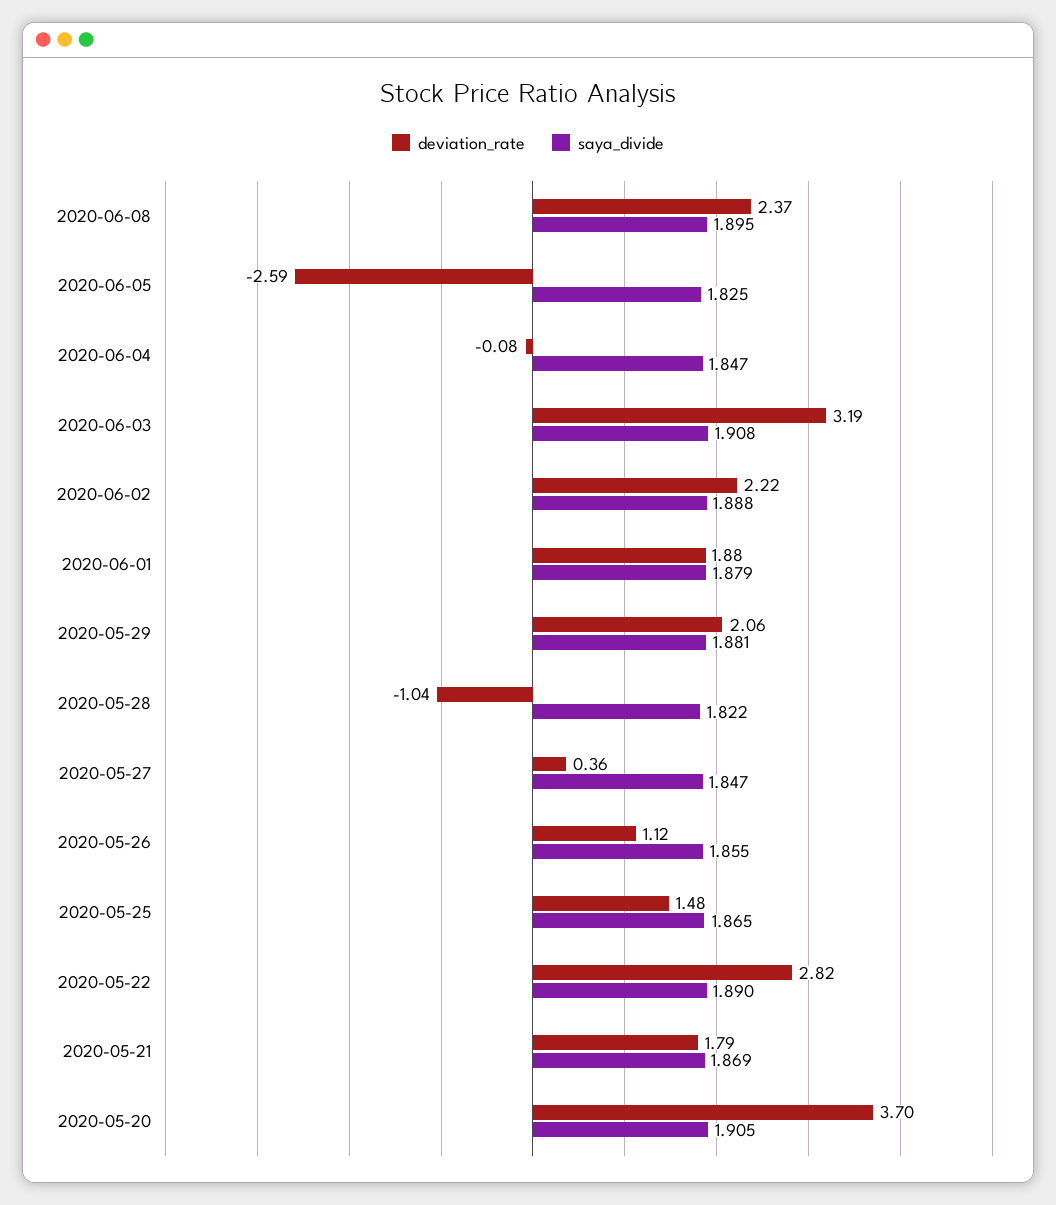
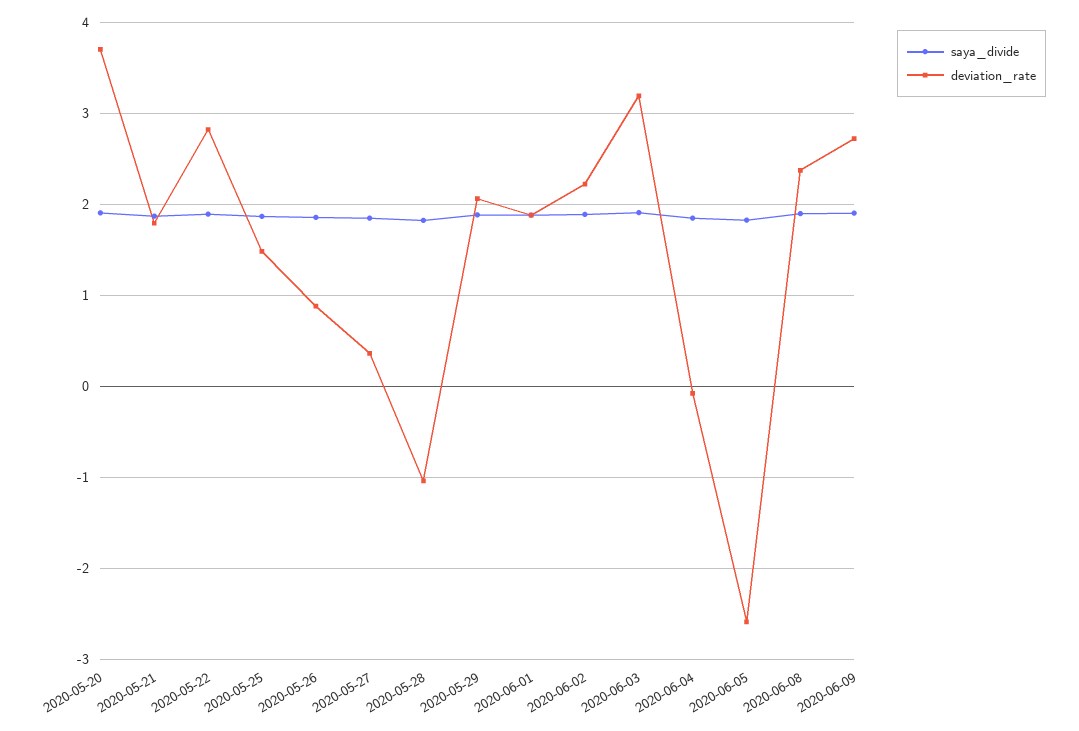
deviation_rate, 2020-05-26: 1.12 -> 0.9
saya_divide, 2020-06-09: none -> 1.9
deviation_rate, 2020-06-09: none -> 2.7

